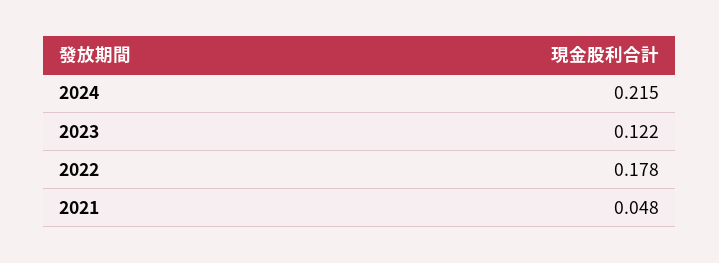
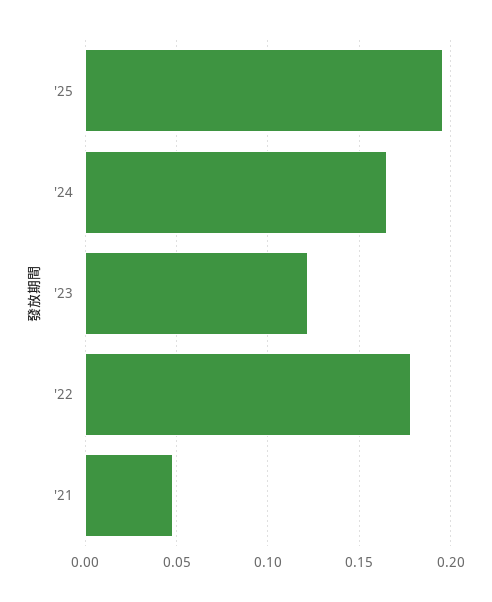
2024: 0.215 -> 0.165
'25: none -> 0.195

